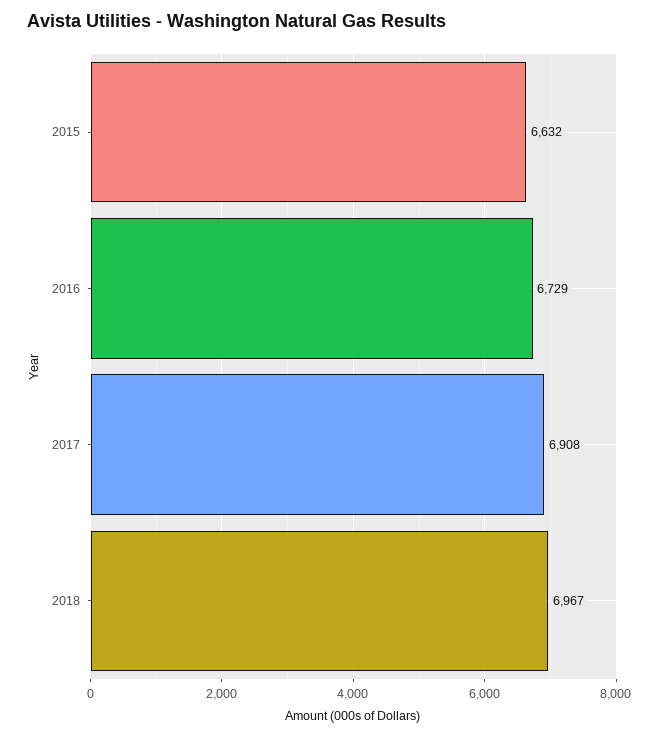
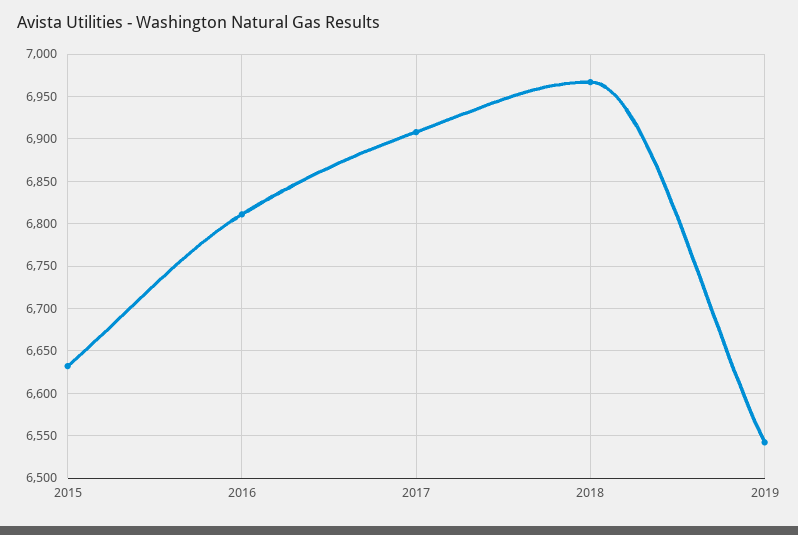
2016: 6729 -> 6810
2019: none -> 6540

